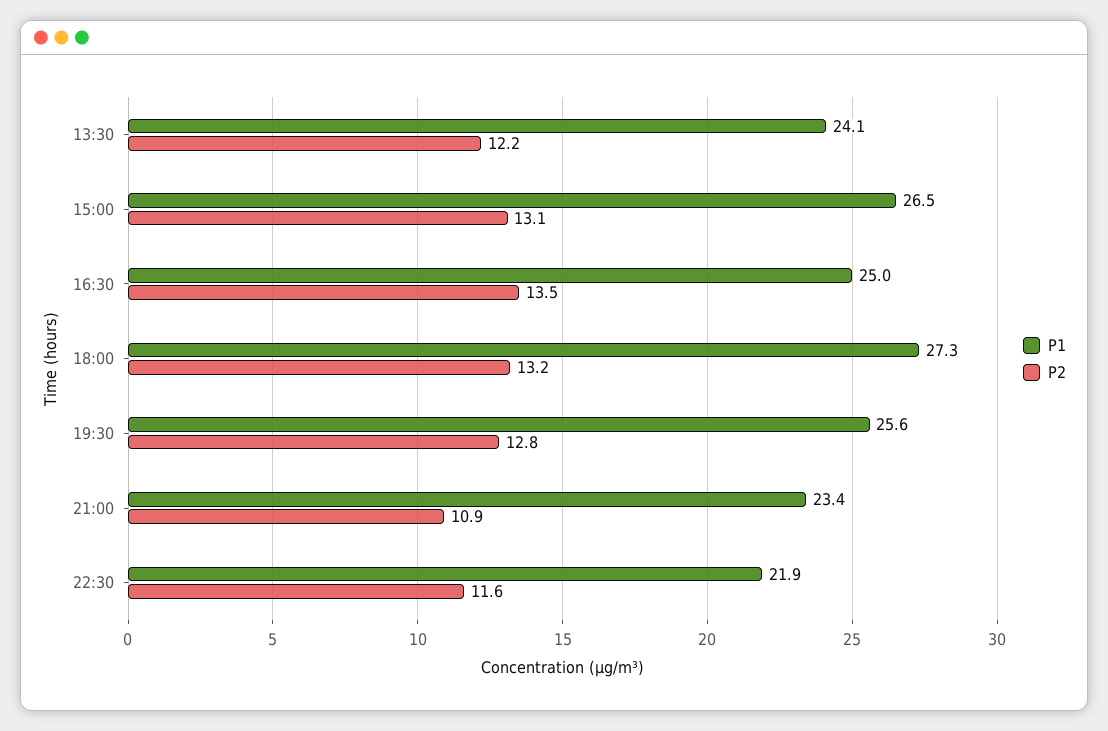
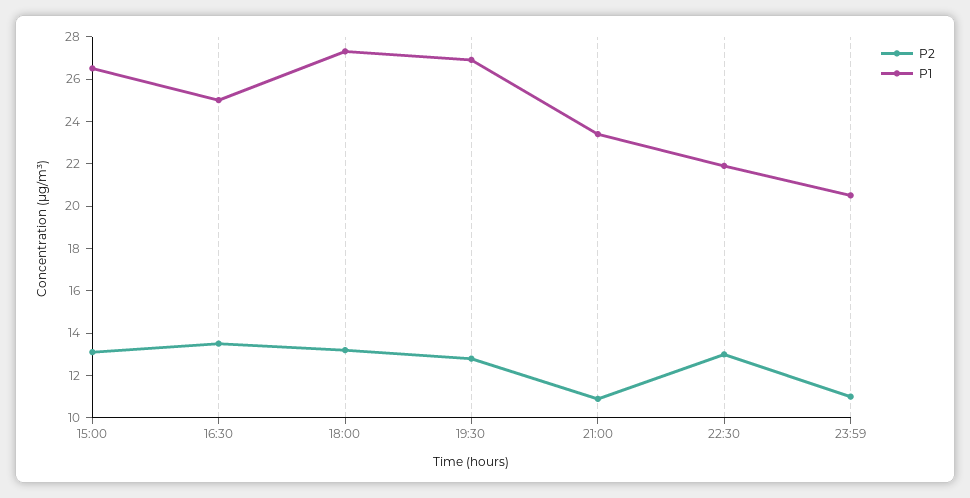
P1, 13:30: 24.1 -> none
P2, 13:30: 12.2 -> none
P1, 19:30: 25.6 -> 27
P2, 22:30: 11.6 -> 13
P2, 23:59: none -> 11
P1, 23:59: none -> 20.5

